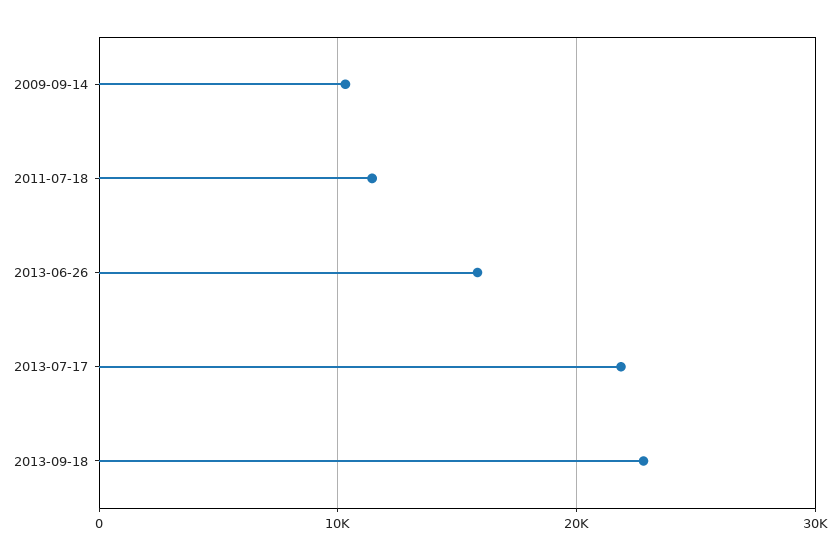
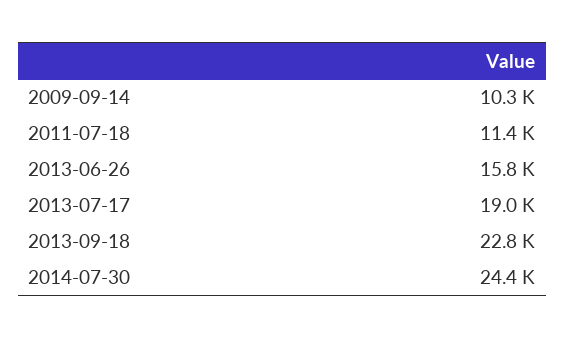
2013-07-17: 22000 -> 19000
2014-07-30: none -> 24400

